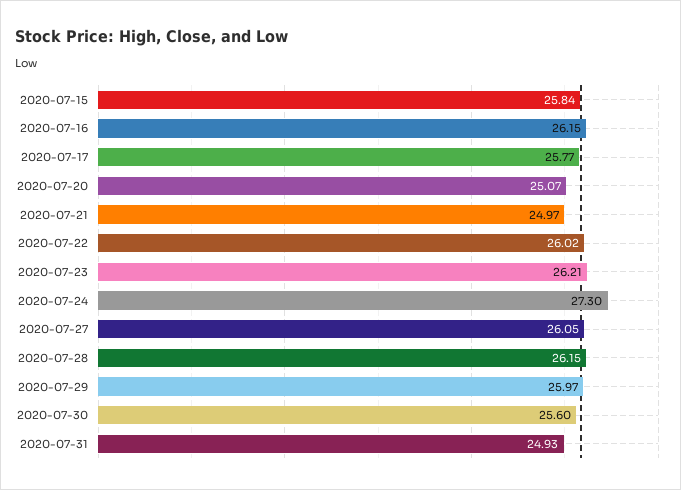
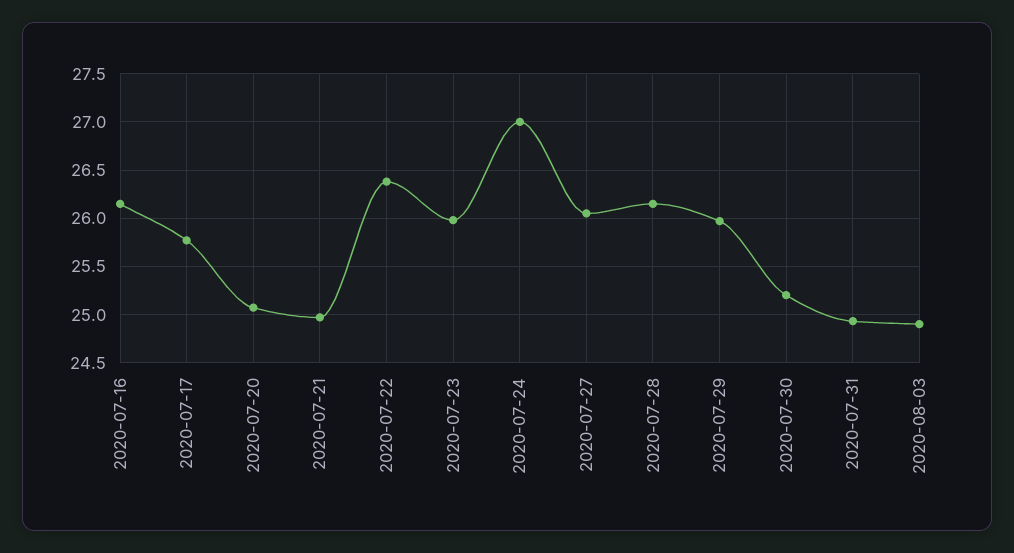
2020-07-15: 25.84 -> none
2020-07-22: 26.02 -> 26.4
2020-07-23: 26.21 -> 26
2020-07-24: 27.3 -> 27
2020-07-30: 25.6 -> 25.2
2020-08-03: none -> 24.9

